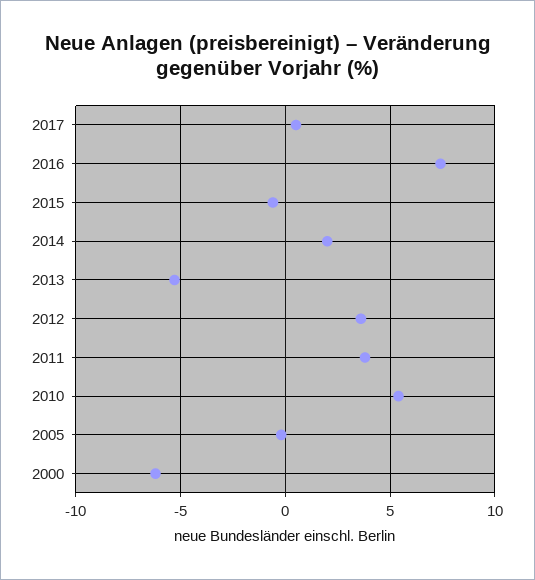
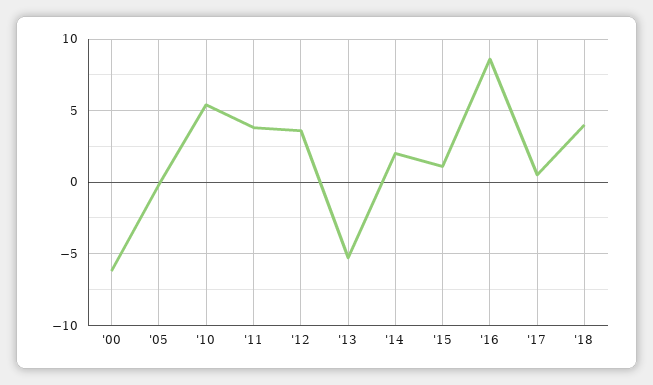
2016: 7.5 -> 8.5
2015: -0.5 -> 1
'18: none -> 4

